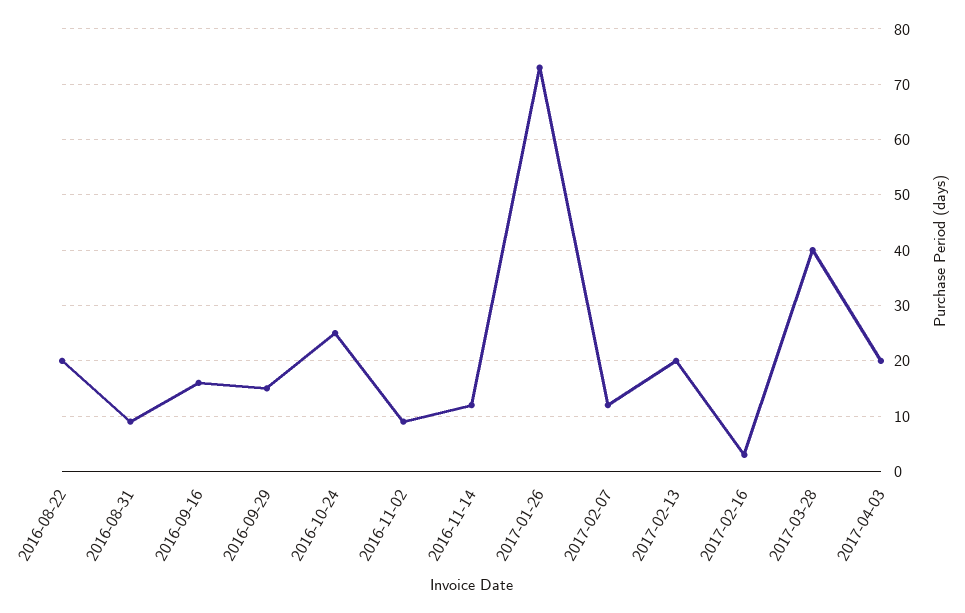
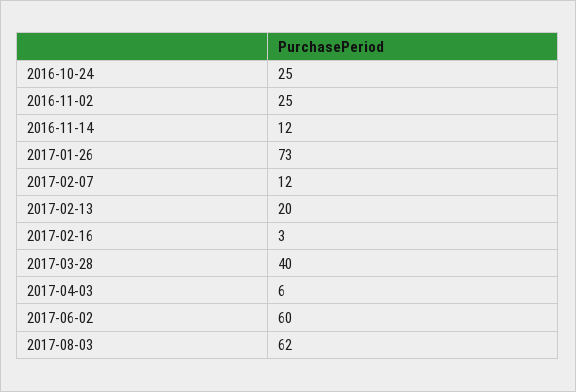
2016-08-22: 20 -> none
2016-08-31: 10 -> none
2016-09-16: 15 -> none
2016-09-29: 15 -> none
2016-11-02: 10 -> 25
2017-04-03: 20 -> 6
2017-06-02: none -> 60
2017-08-03: none -> 62

